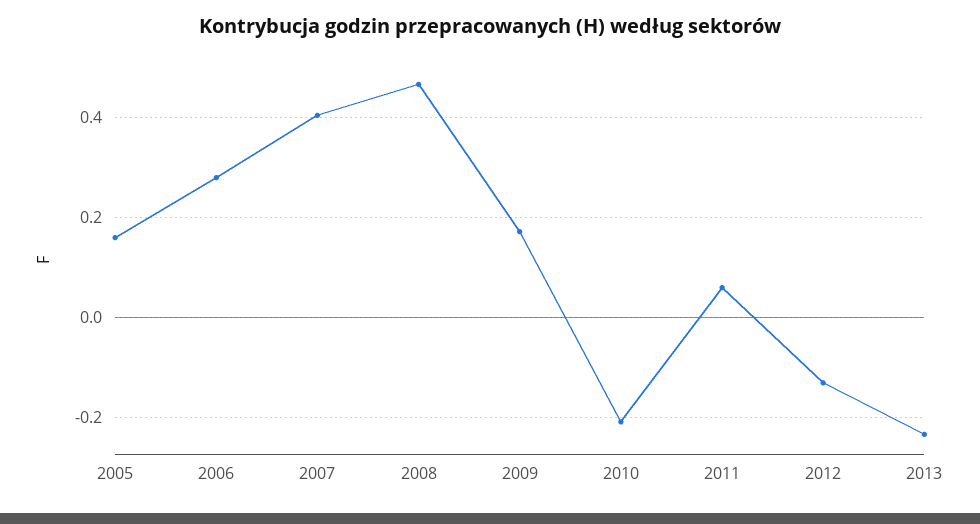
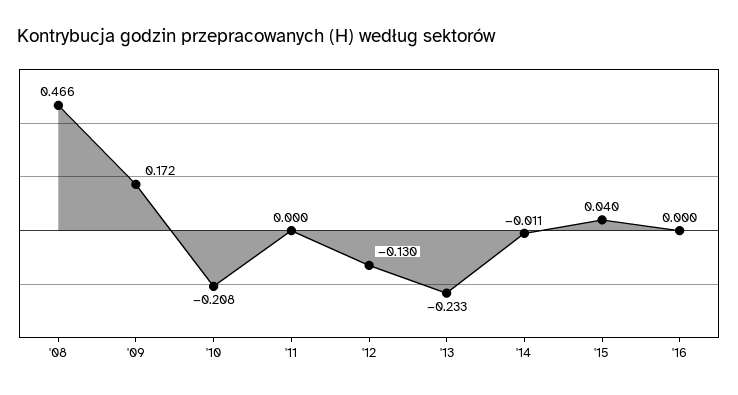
2005: 0.16 -> none
2006: 0.28 -> none
2007: 0.4 -> none
2011: 0.06 -> 0
'14: none -> -0.011
'15: none -> 0.04
'16: none -> 0

